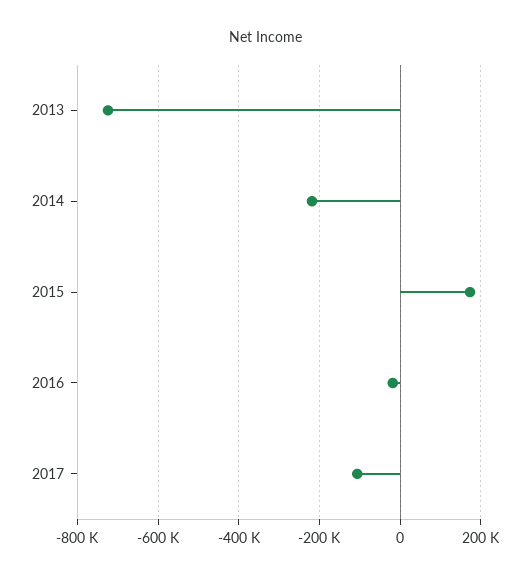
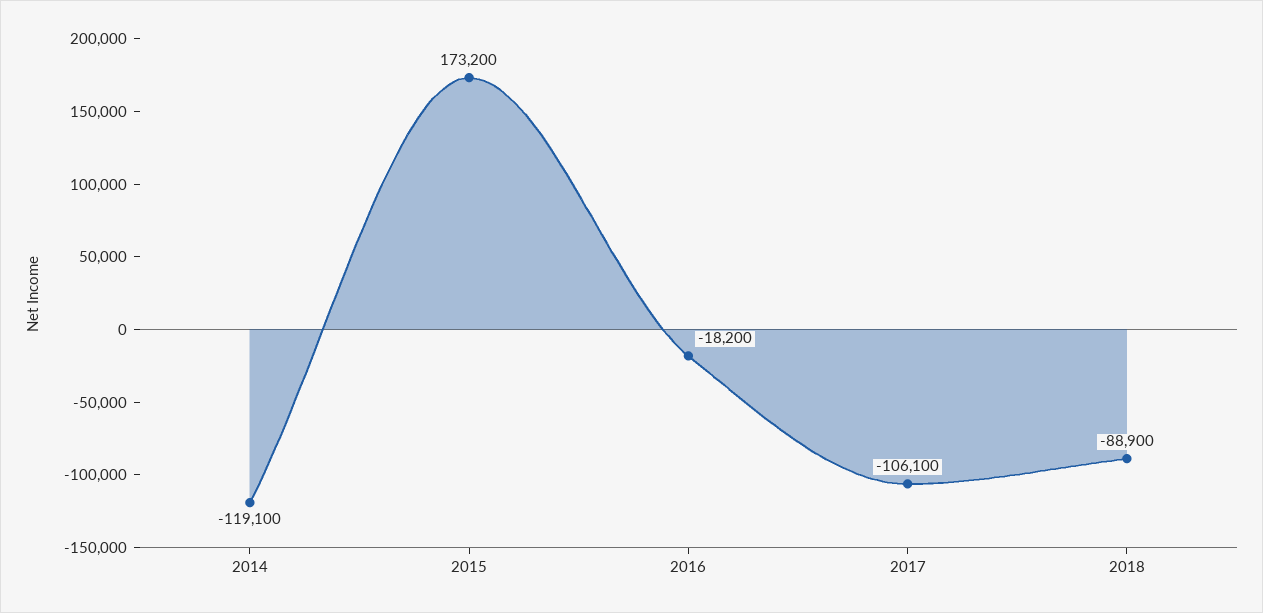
2013: -720000 -> none
2014: -220000 -> -119100
2018: none -> -88900

